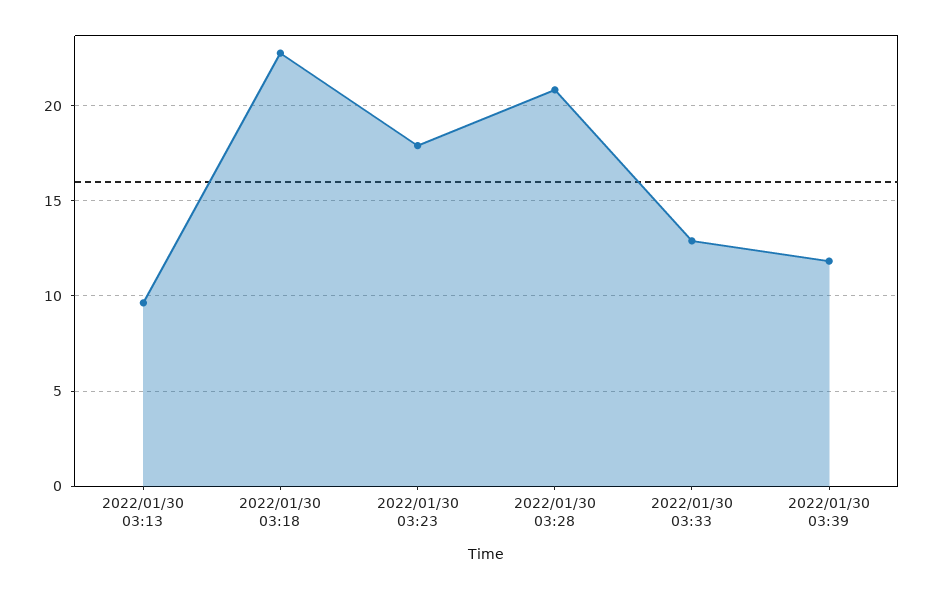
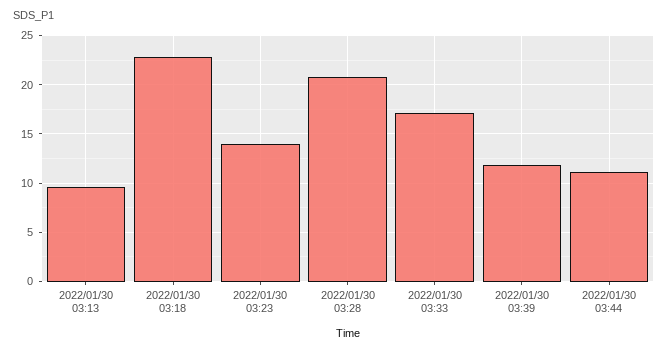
2022/01/30 03:23: 18 -> 14
2022/01/30 03:33: 13 -> 17
2022/01/30 03:44: none -> 11

